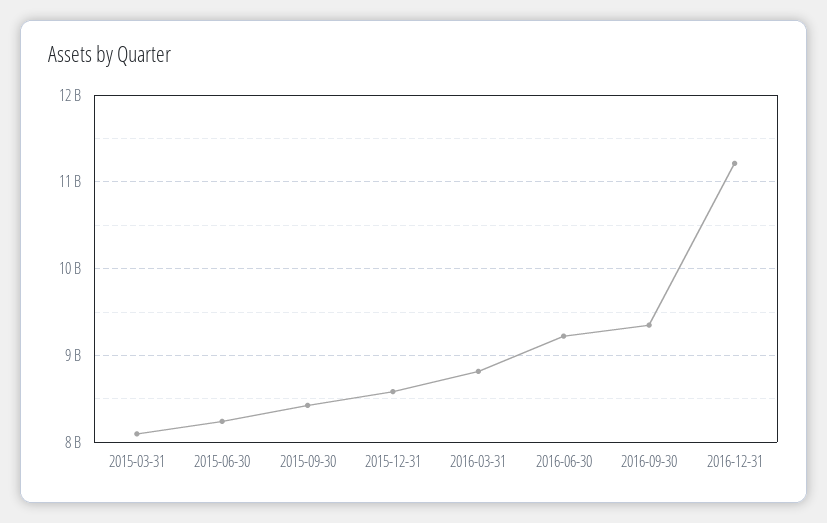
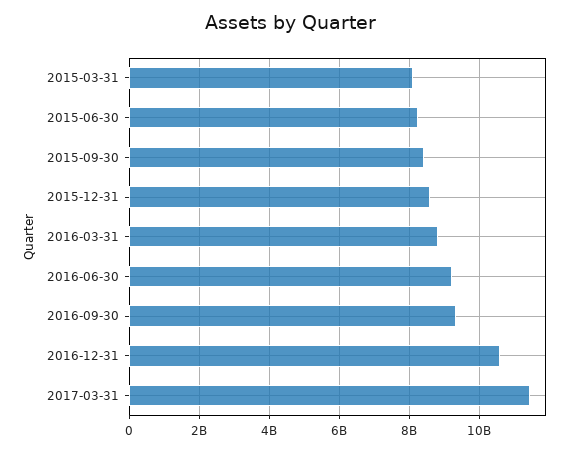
2016-12-31: 11200000000 -> 10600000000
2017-03-31: none -> 11400000000

